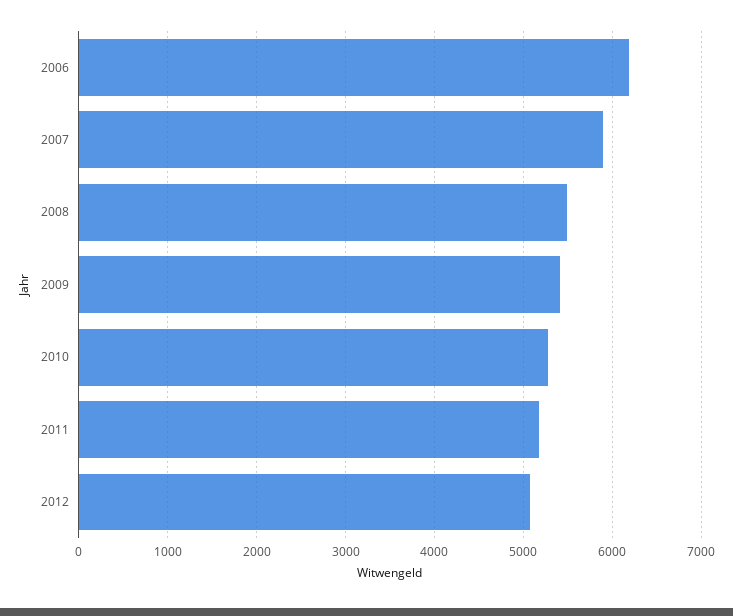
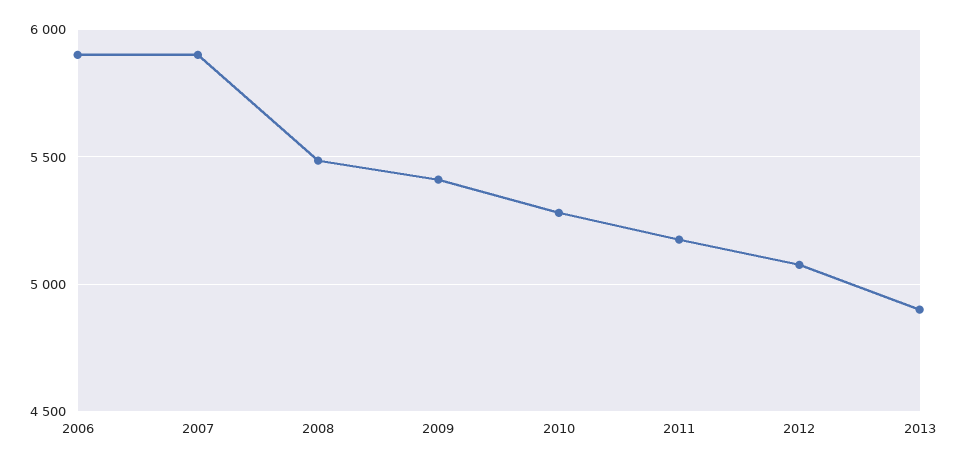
2006: 6200 -> 5900
2013: none -> 4900

